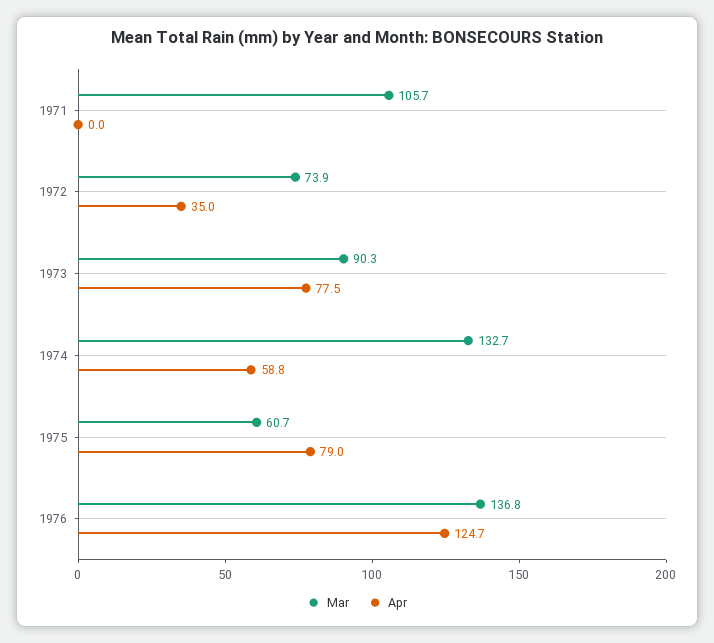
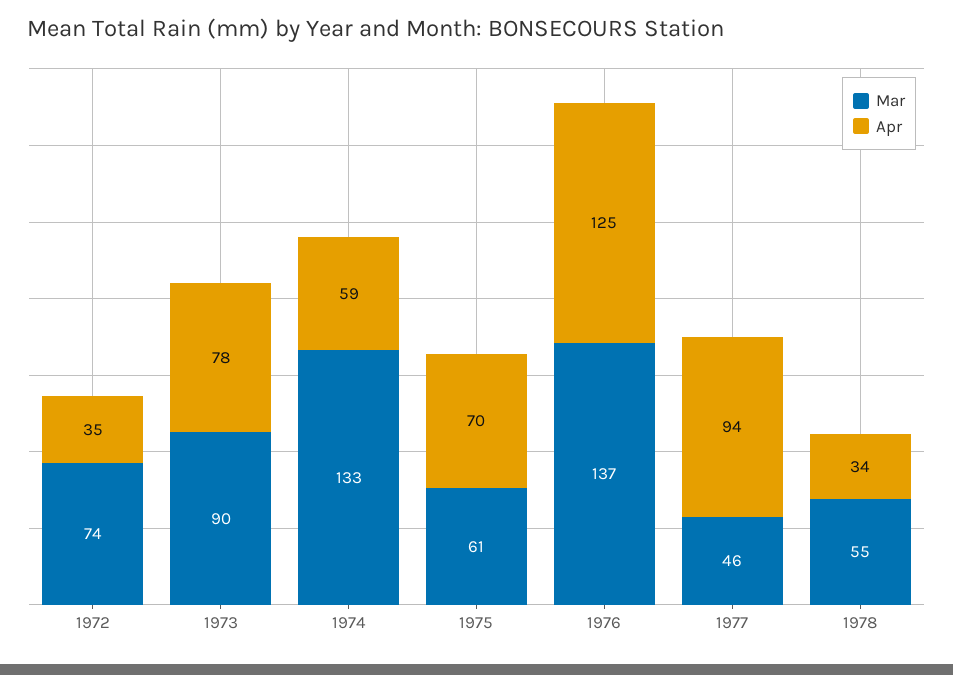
Mar, 1971: 105.7 -> none
Apr, 1971: 0 -> none
Apr, 1975: 79 -> 70
Mar, 1977: none -> 46
Apr, 1977: none -> 94
Mar, 1978: none -> 55
Apr, 1978: none -> 34

